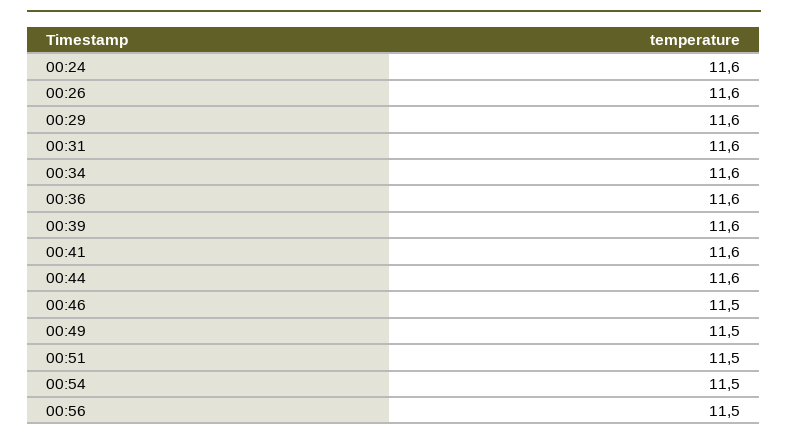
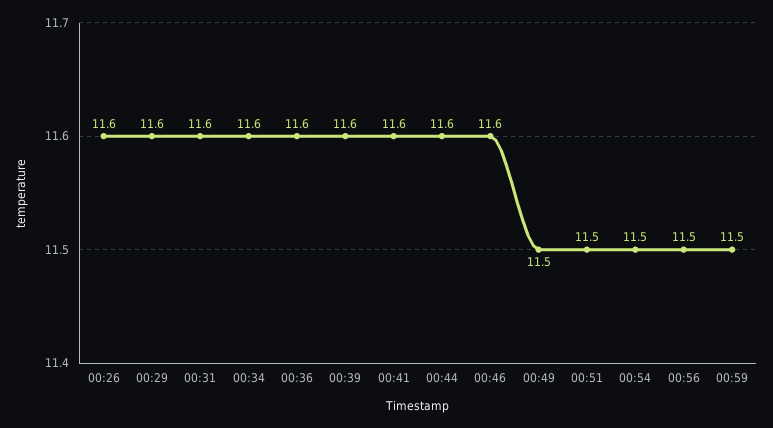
00:24: 11.6 -> none
00:46: 11.5 -> 11.6
00:59: none -> 11.5

